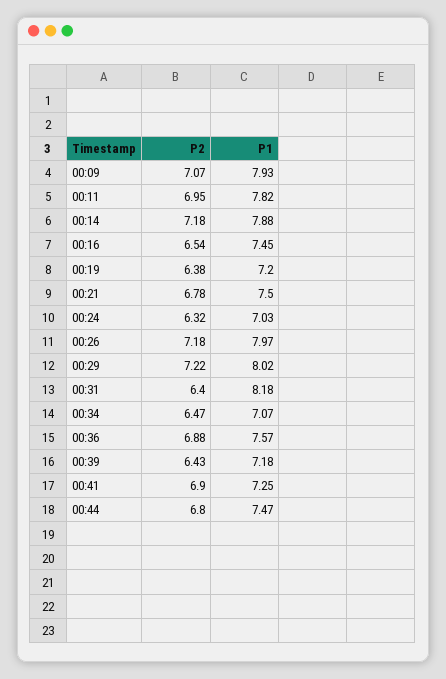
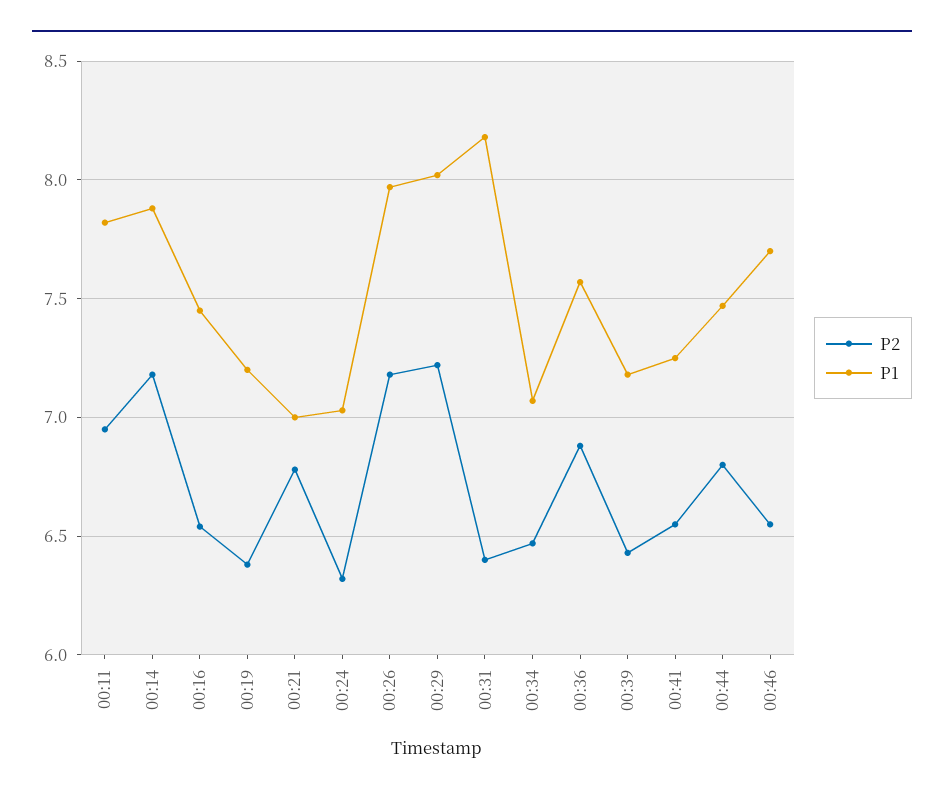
P2, 00:09: 7.07 -> none
P1, 00:09: 7.93 -> none
P1, 00:21: 7.5 -> 7
P2, 00:41: 6.9 -> 6.55
P2, 00:46: none -> 6.55
P1, 00:46: none -> 7.7

